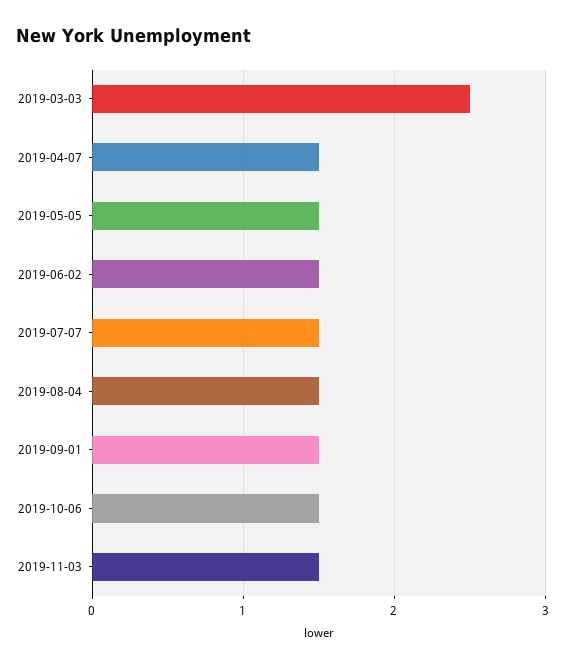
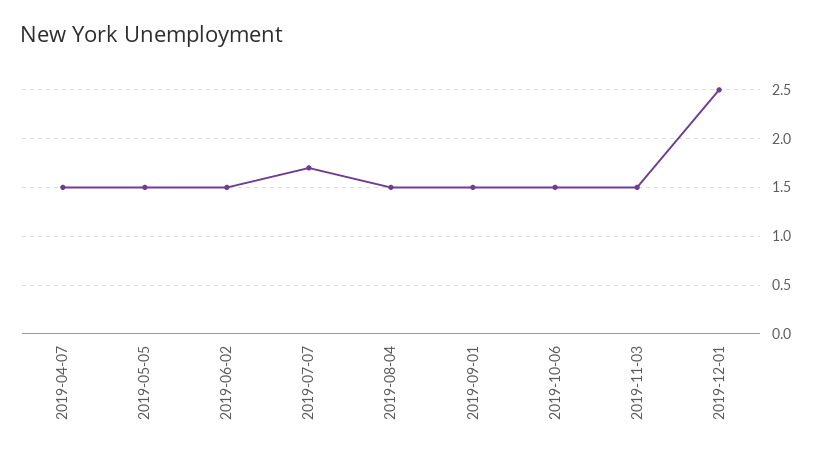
2019-03-03: 2.5 -> none
2019-07-07: 1.5 -> 1.7
2019-12-01: none -> 2.5

